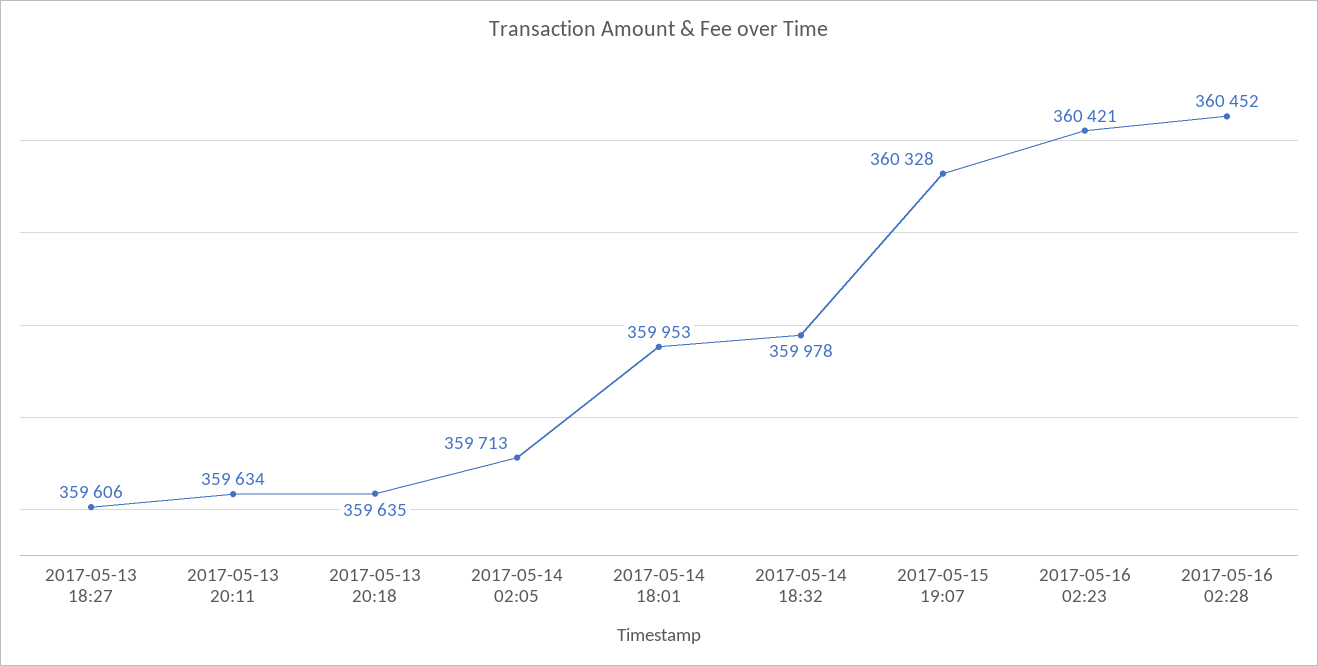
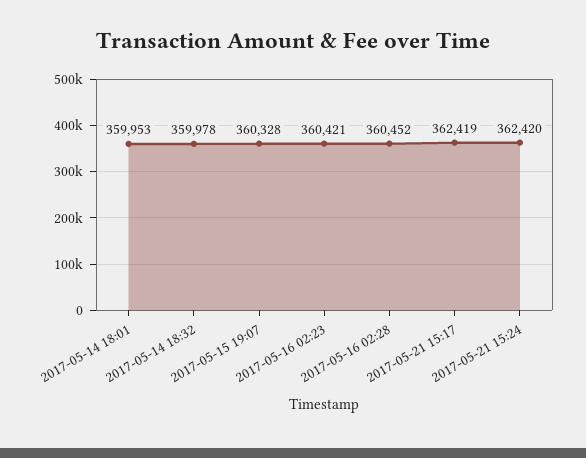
2017-05-13 18:27: 359606 -> none
2017-05-13 20:11: 359634 -> none
2017-05-13 20:18: 359635 -> none
2017-05-14 02:05: 359713 -> none
2017-05-21 15:17: none -> 362419
2017-05-21 15:24: none -> 362420

